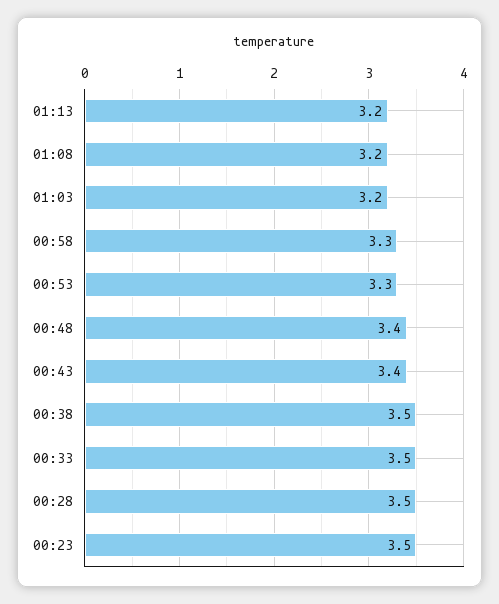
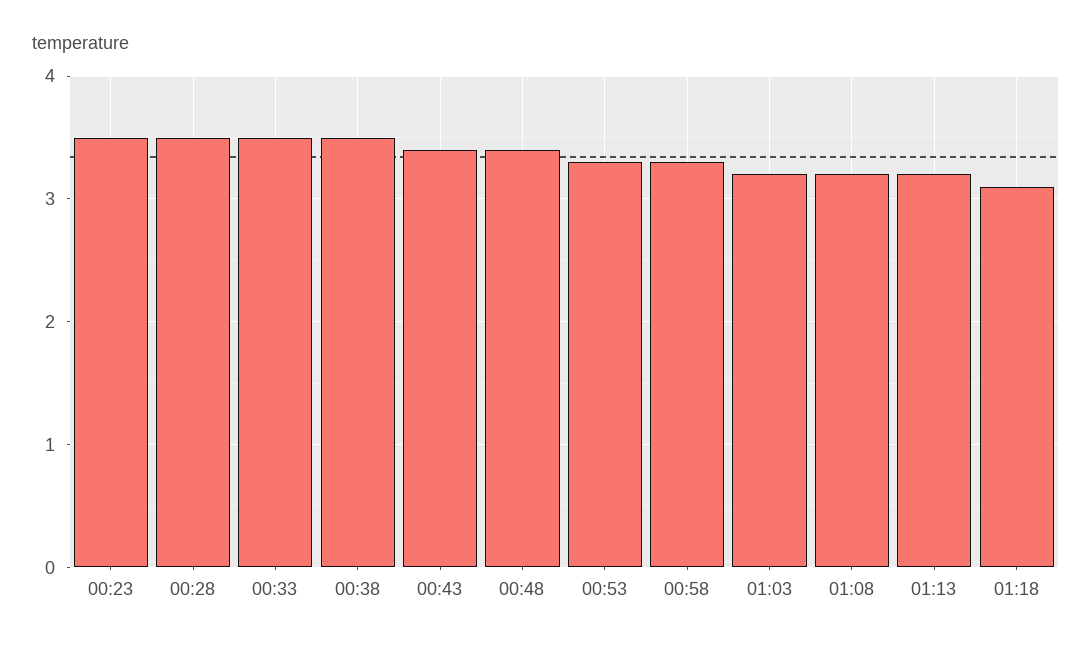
01:18: none -> 3.1

